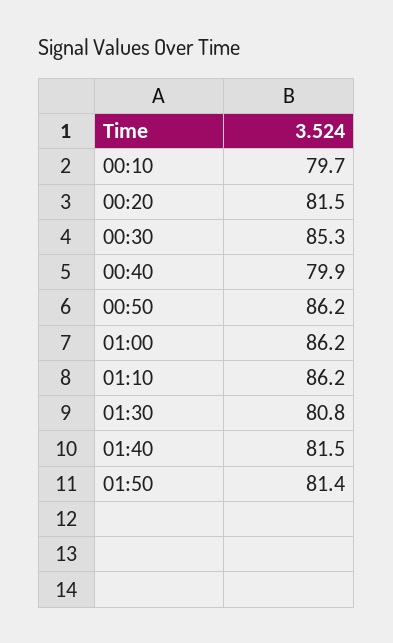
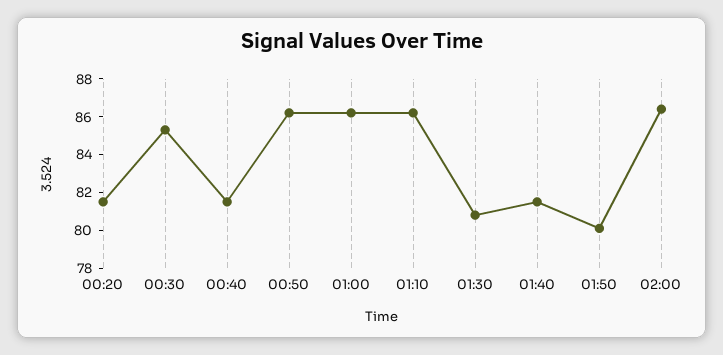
00:10: 79.7 -> none
00:40: 79.9 -> 81.5
01:50: 81.4 -> 80
02:00: none -> 86.5

